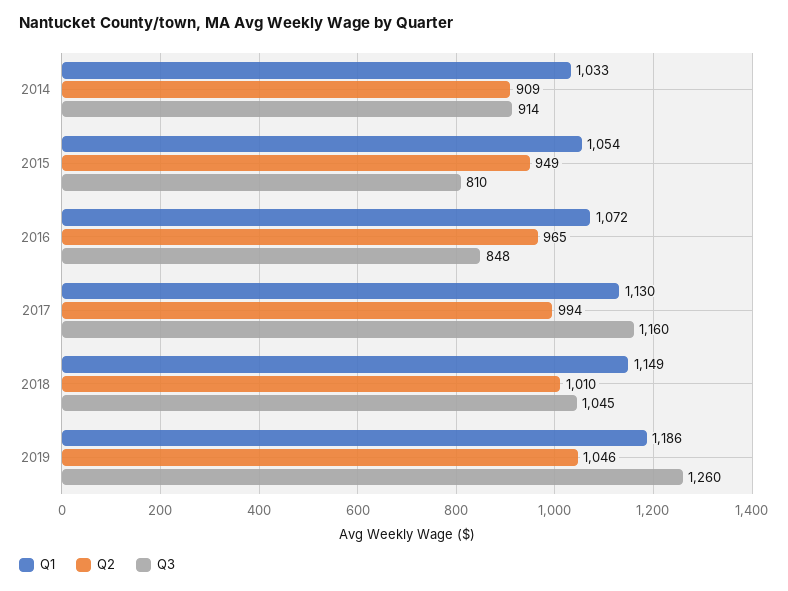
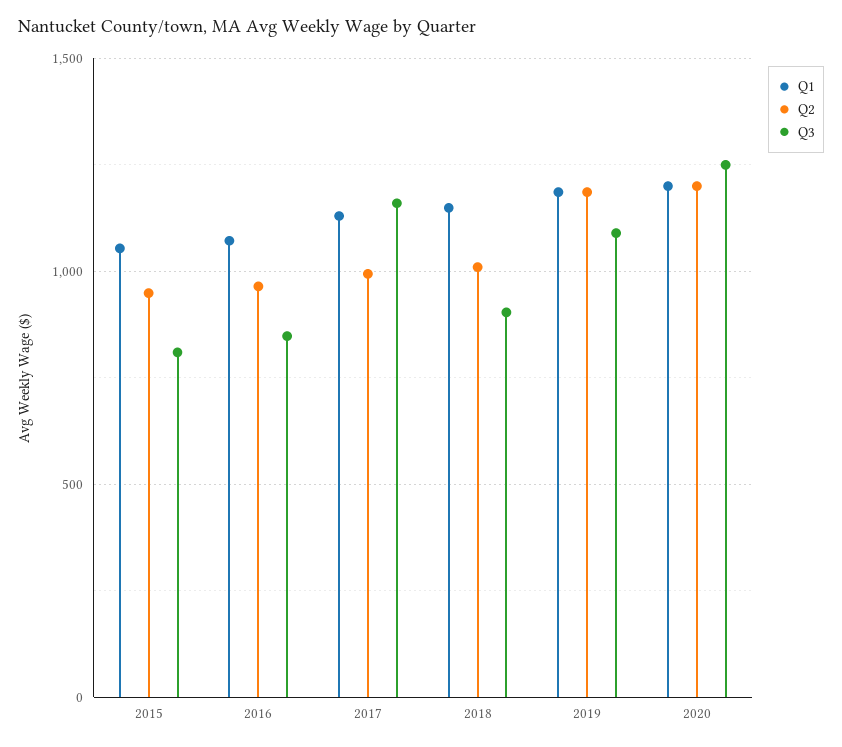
Q1, 2014: 1033 -> none
Q2, 2014: 909 -> none
Q3, 2014: 914 -> none
Q3, 2018: 1045 -> 900
Q2, 2019: 1046 -> 1200
Q3, 2019: 1260 -> 1100
Q1, 2020: none -> 1200
Q2, 2020: none -> 1200
Q3, 2020: none -> 1250

